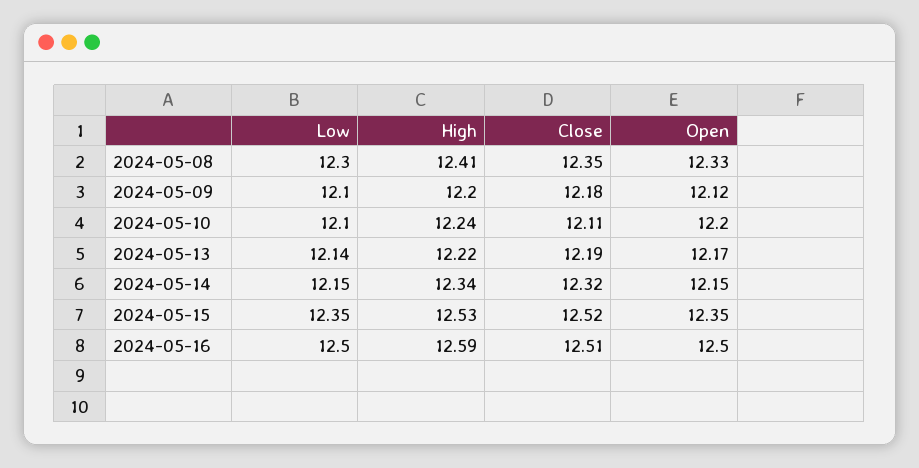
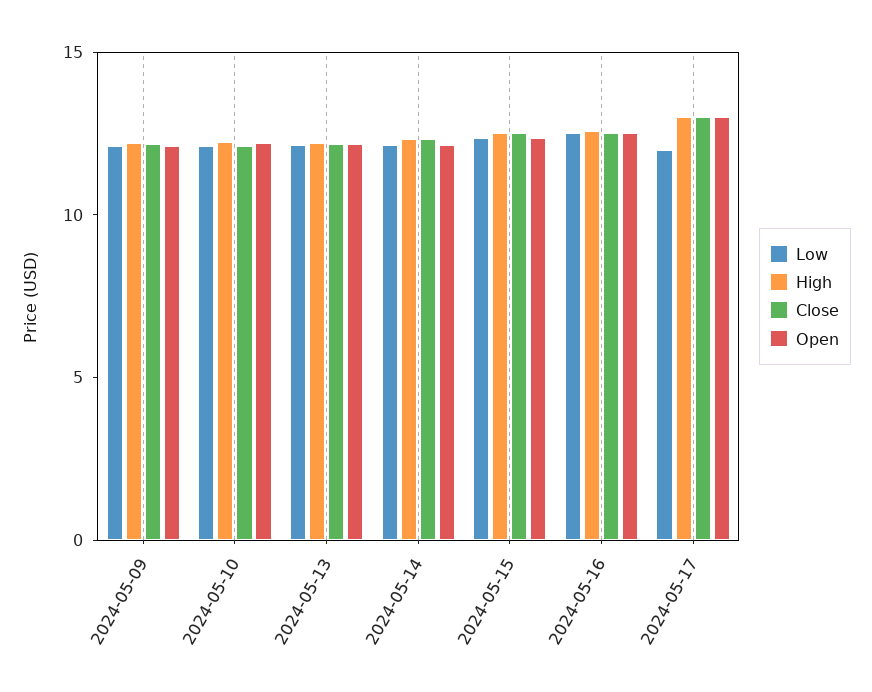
Low, 2024-05-08: 12.3 -> none
High, 2024-05-08: 12.41 -> none
Close, 2024-05-08: 12.35 -> none
Open, 2024-05-08: 12.33 -> none
Low, 2024-05-17: none -> 12
High, 2024-05-17: none -> 13
Close, 2024-05-17: none -> 13
Open, 2024-05-17: none -> 13

